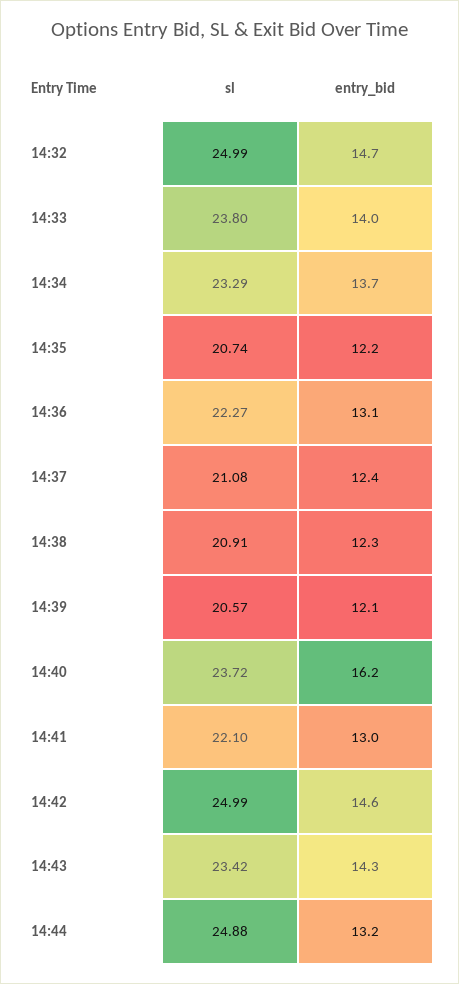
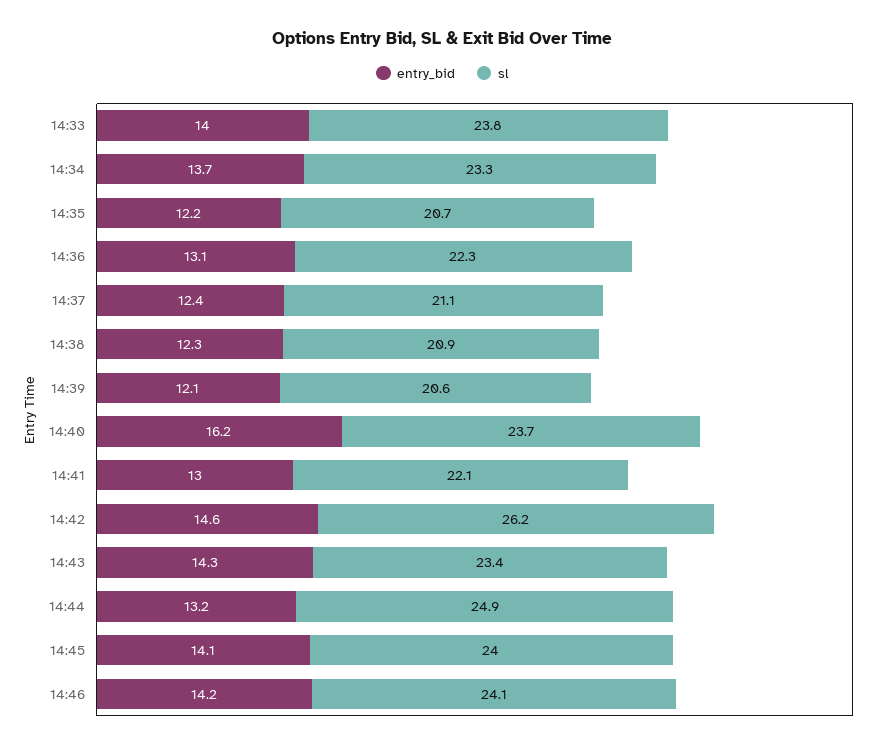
sl, 14:32: 24.99 -> none
entry_bid, 14:32: 14.7 -> none
sl, 14:42: 24.99 -> 26.2
entry_bid, 14:45: none -> 14.1
sl, 14:45: none -> 24
entry_bid, 14:46: none -> 14.2
sl, 14:46: none -> 24.1

